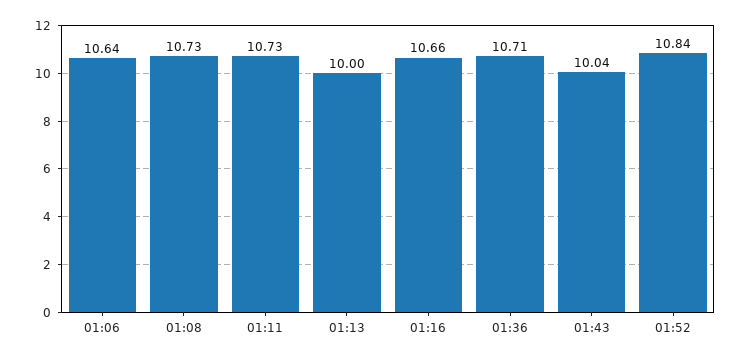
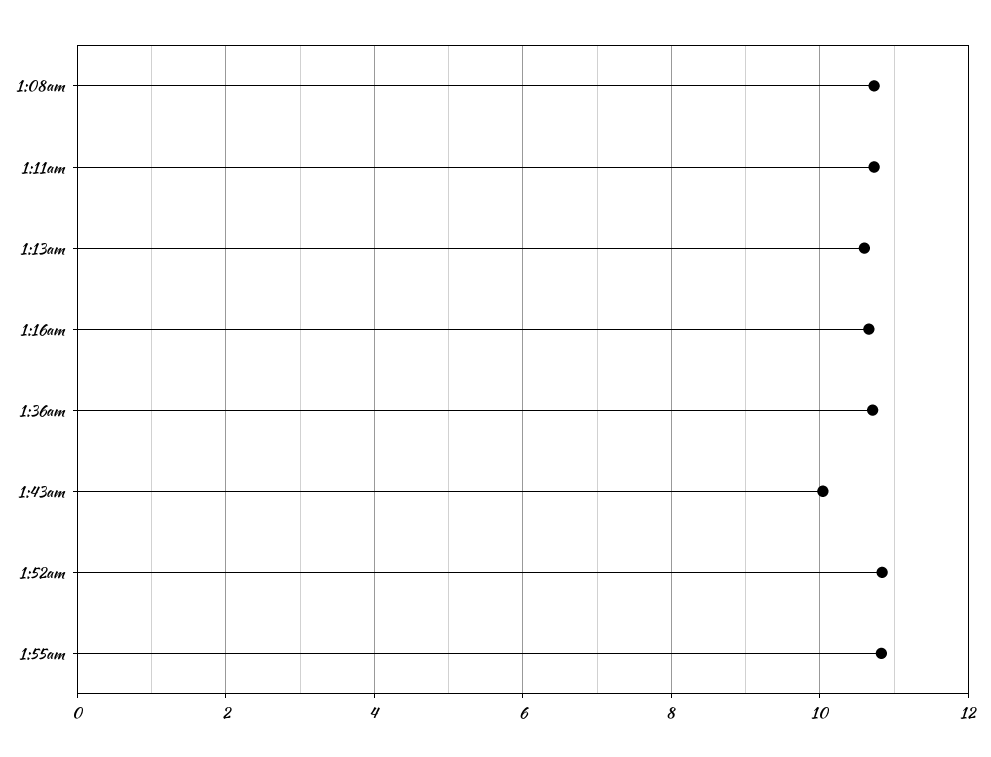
01:06: 10.64 -> none
01:13: 10 -> 10.6
1:55am: none -> 10.8

